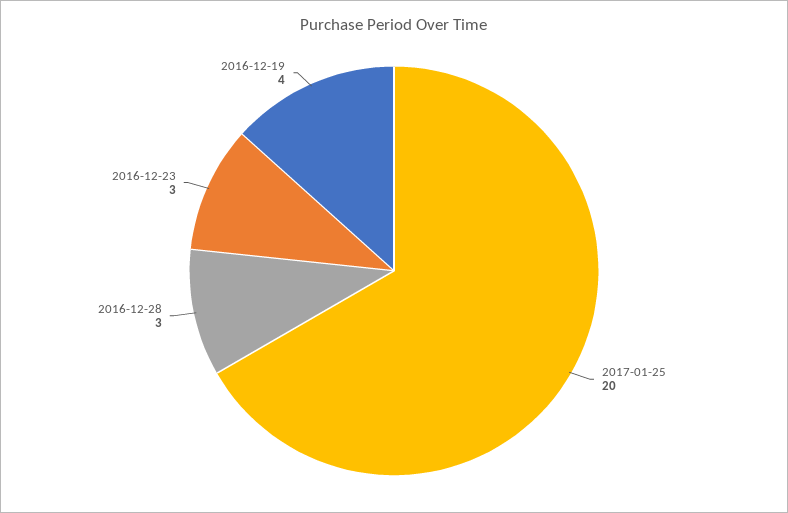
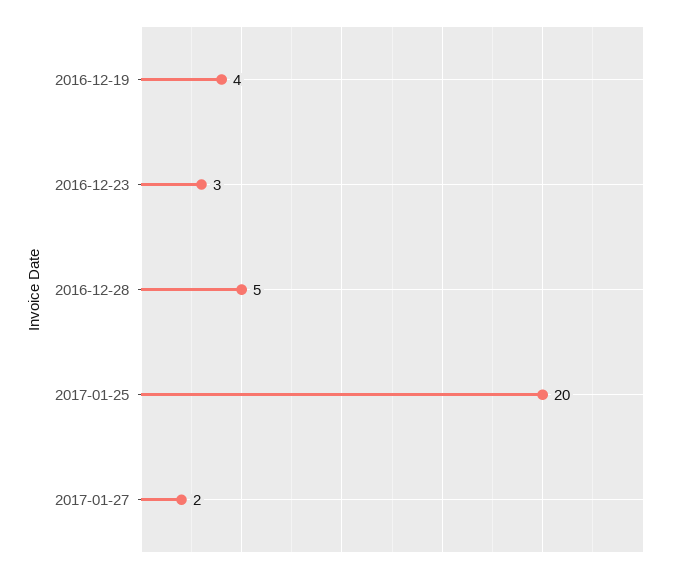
2016-12-28: 3 -> 5
2017-01-27: none -> 2

